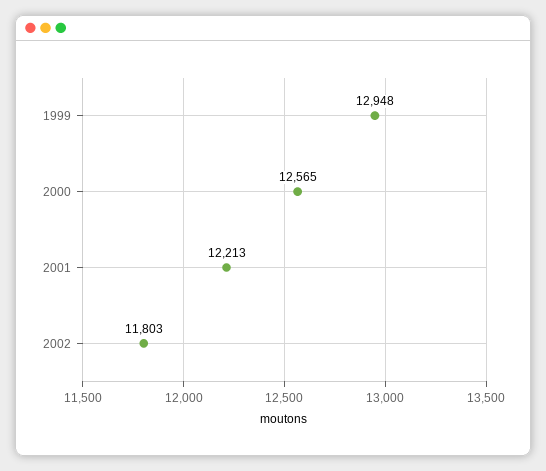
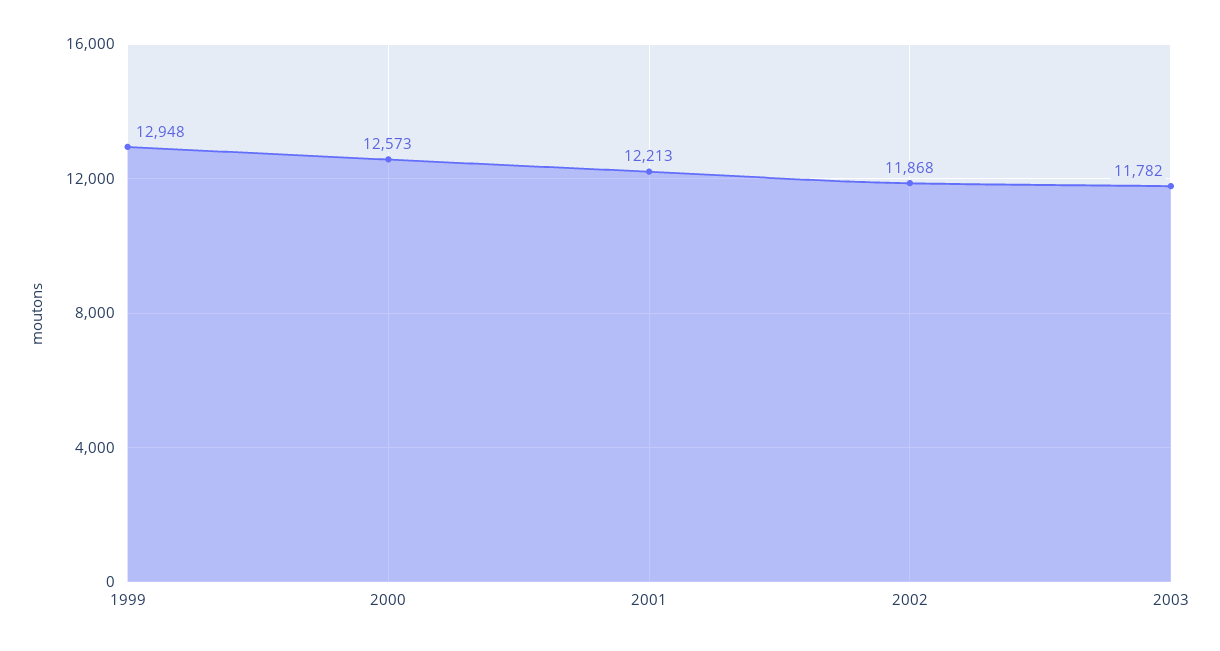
2000: 12565 -> 12573
2002: 11803 -> 11868
2003: none -> 11782

